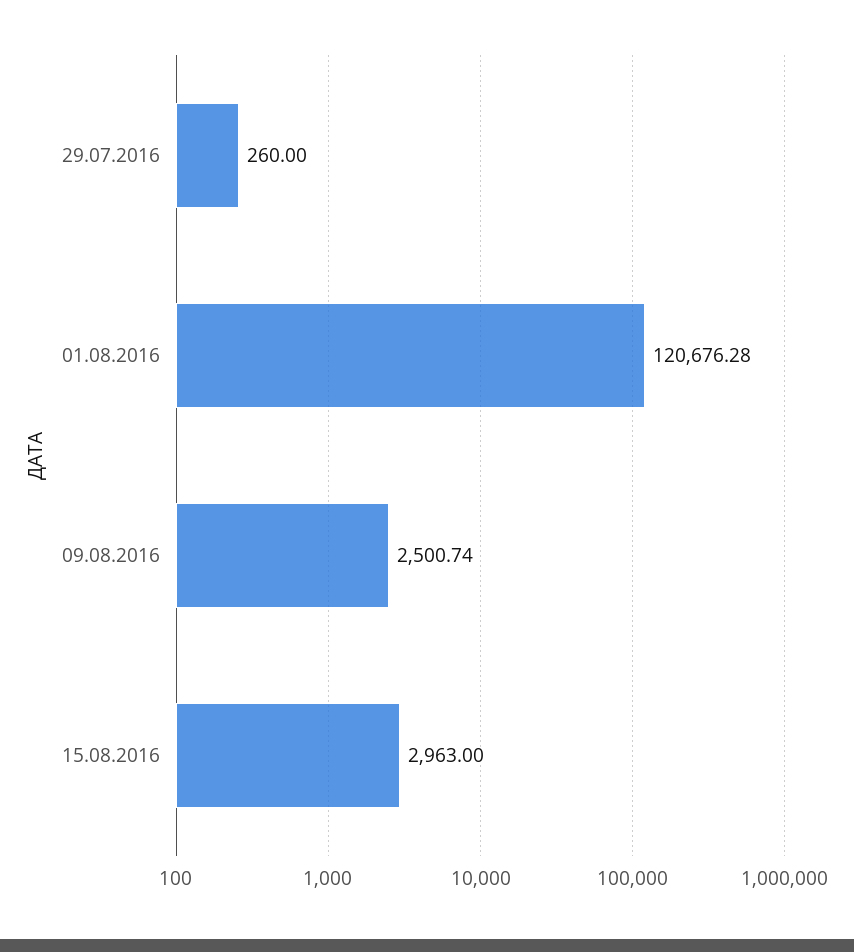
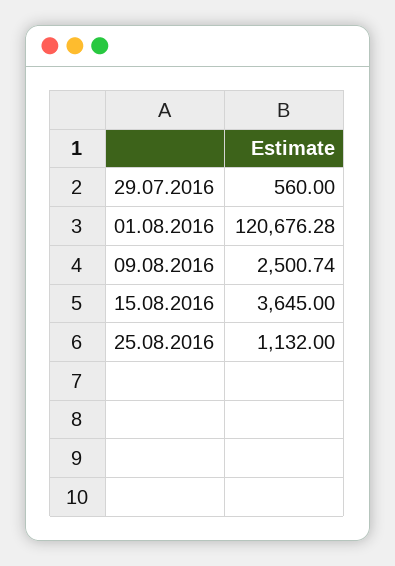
29.07.2016: 260 -> 560
15.08.2016: 2963 -> 3645
25.08.2016: none -> 1132

